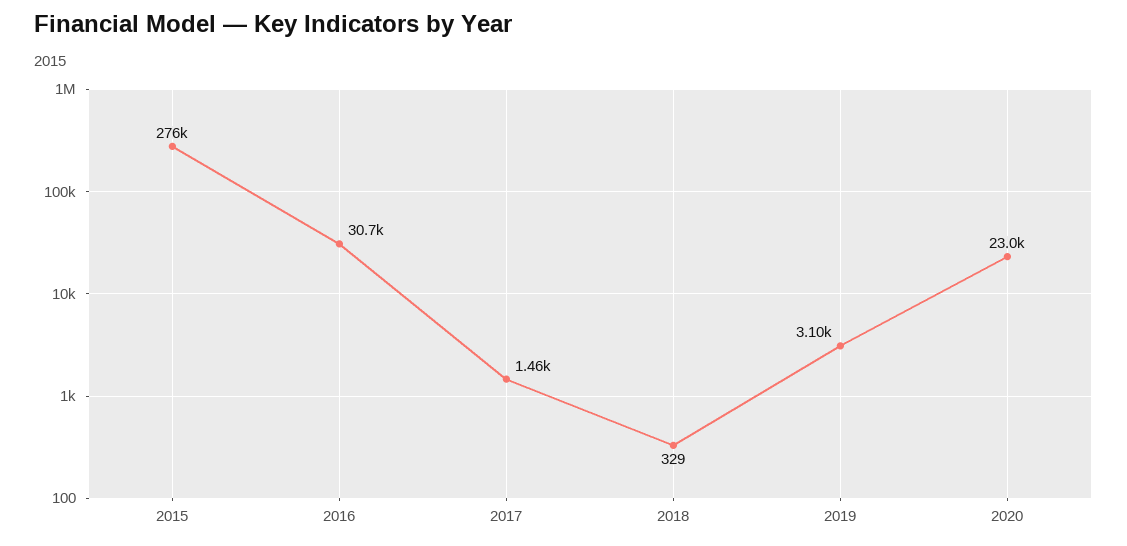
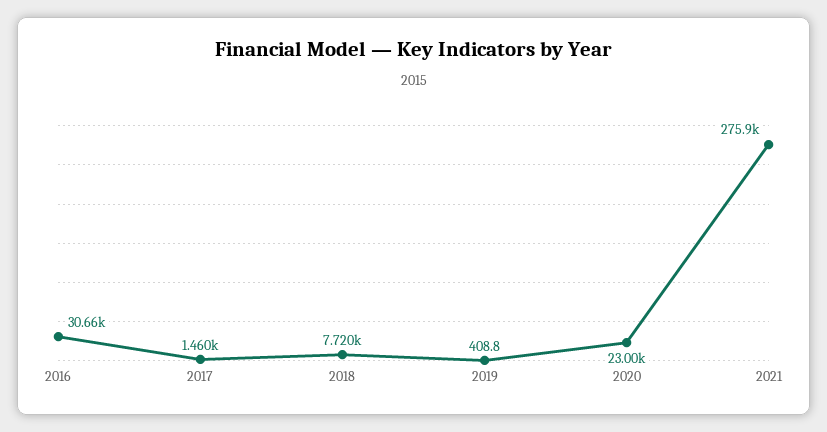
2015: 276000 -> none
2018: 329 -> 7720
2019: 3100 -> 408.8
2021: none -> 275900

